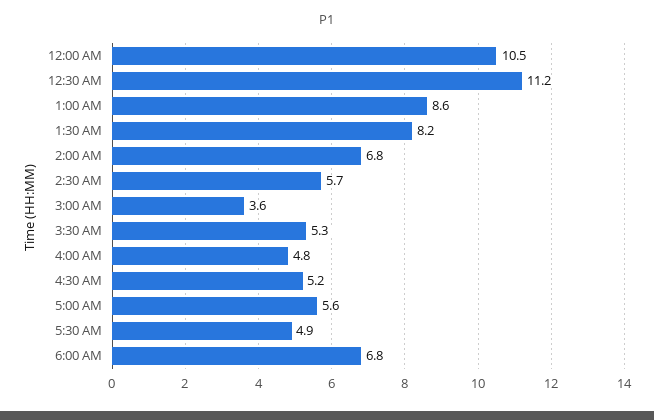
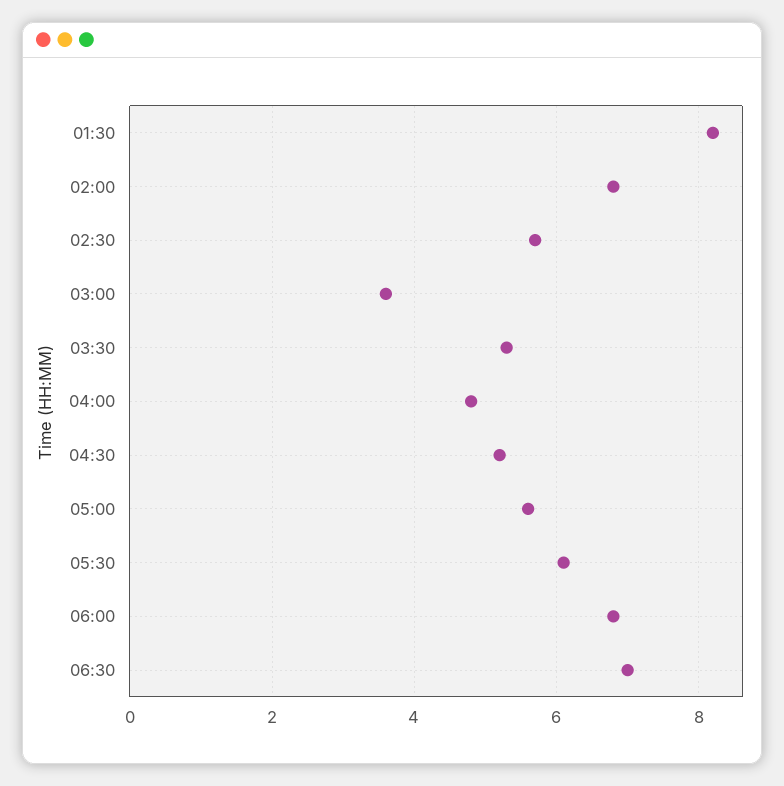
12:00 AM: 10.5 -> none
12:30 AM: 11.2 -> none
1:00 AM: 8.6 -> none
5:30 AM: 4.9 -> 6
06:30: none -> 7

